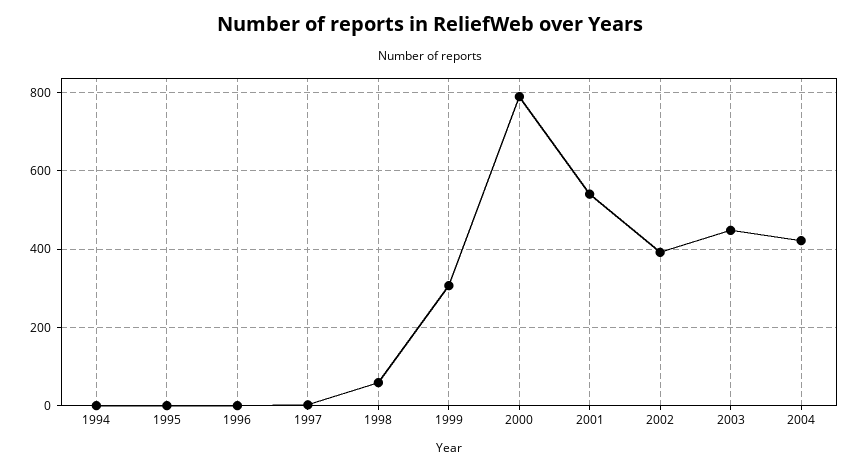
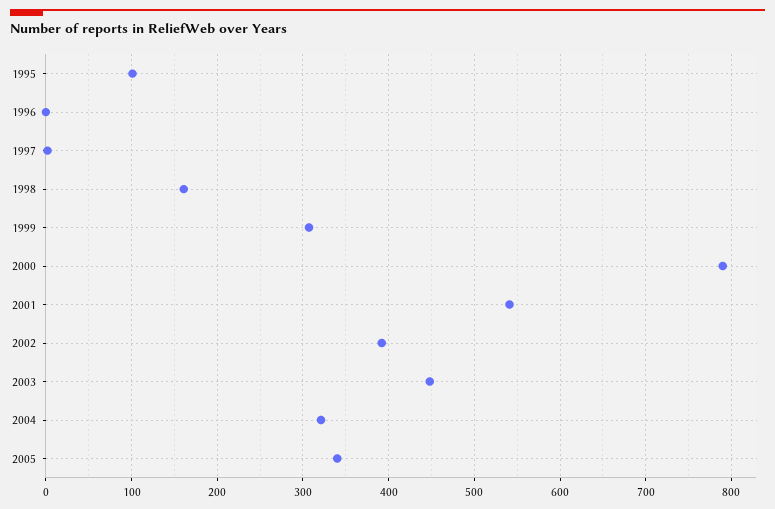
1994: 0 -> none
1995: 0 -> 100
1998: 60 -> 160
2004: 420 -> 320
2005: none -> 340

